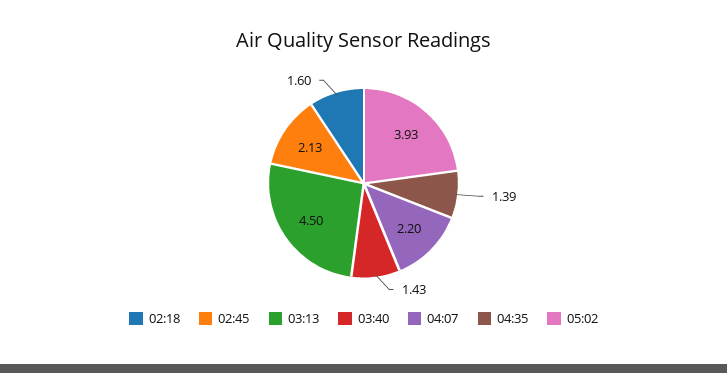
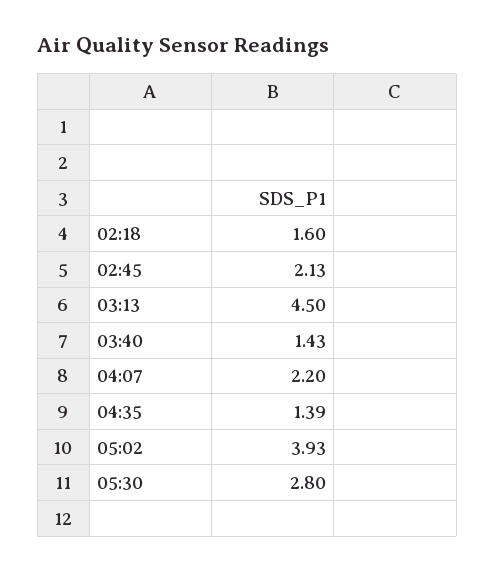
05:30: none -> 2.8

